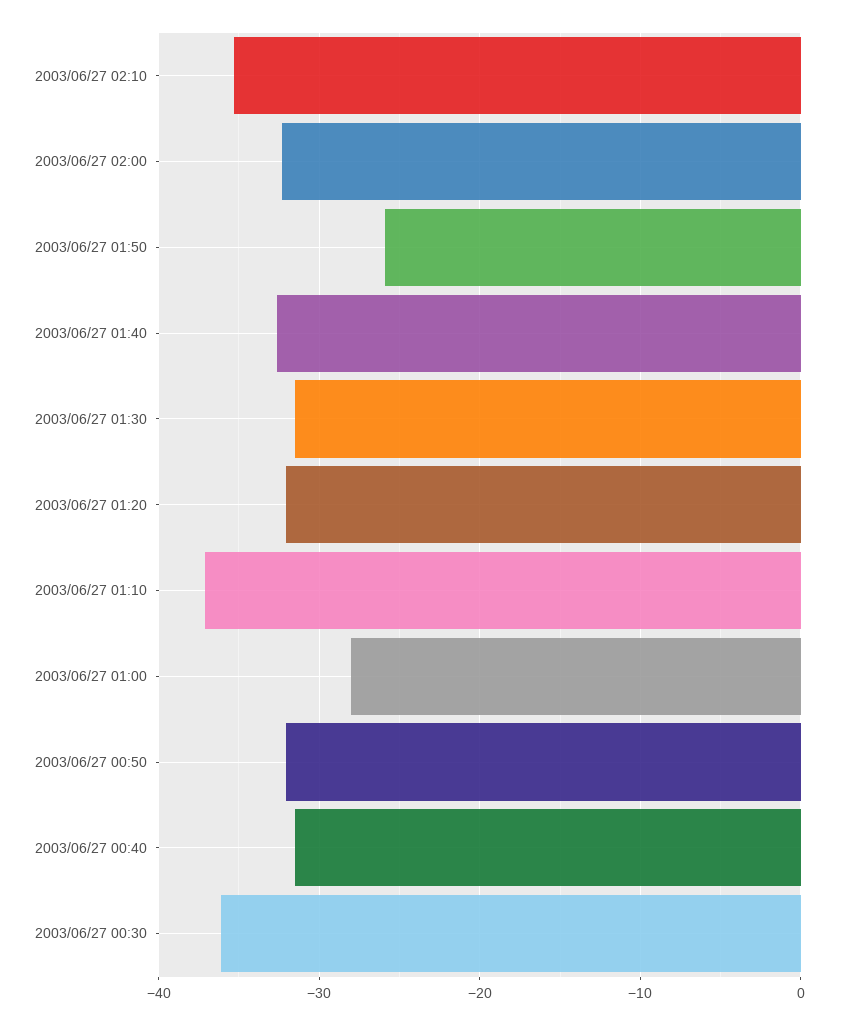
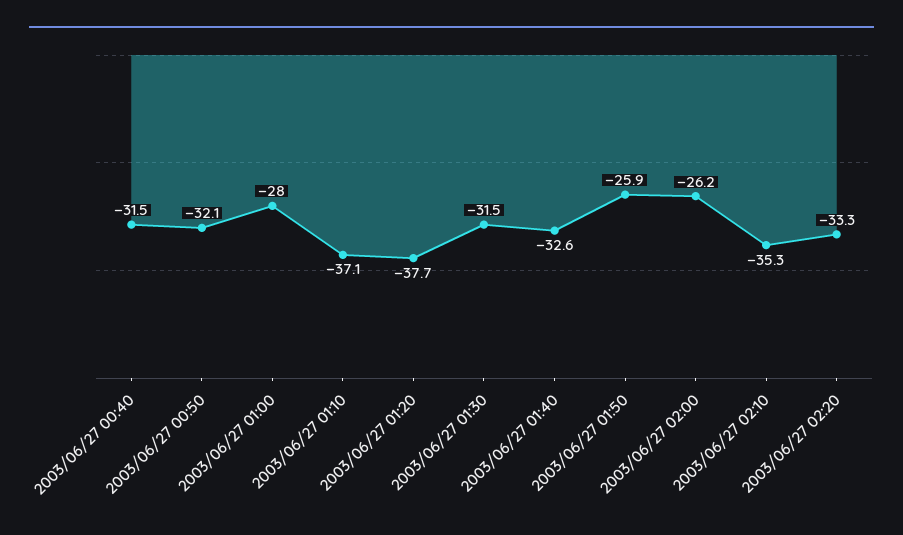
2003/06/27 02:00: -32 -> -26.2
2003/06/27 01:20: -32 -> -37.7
2003/06/27 00:30: -36 -> none
2003/06/27 02:20: none -> -33.3

